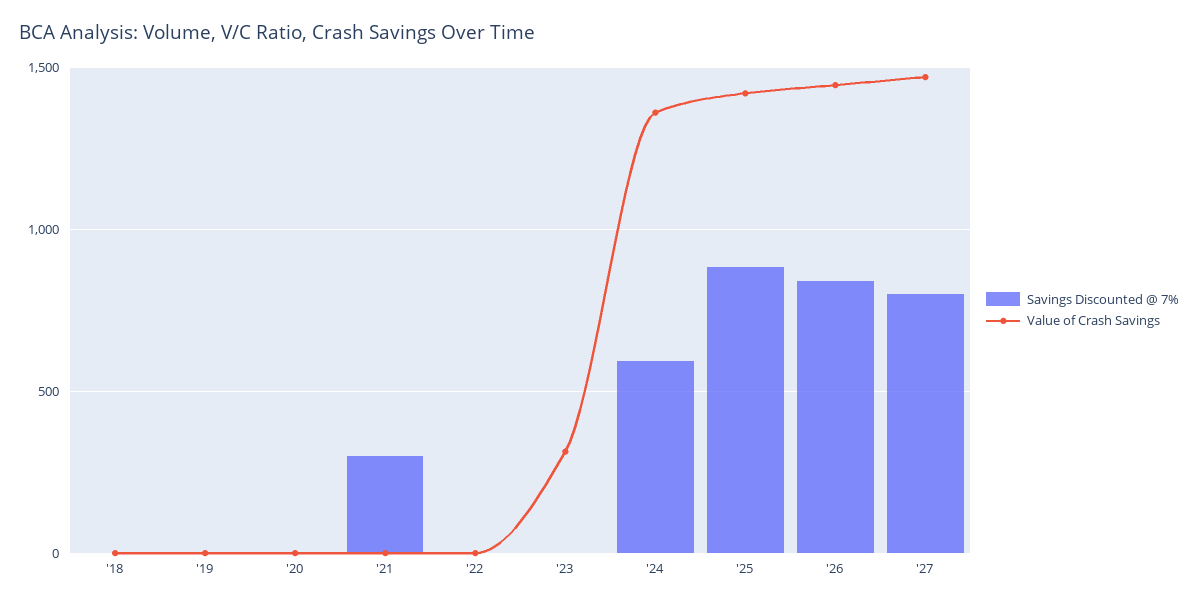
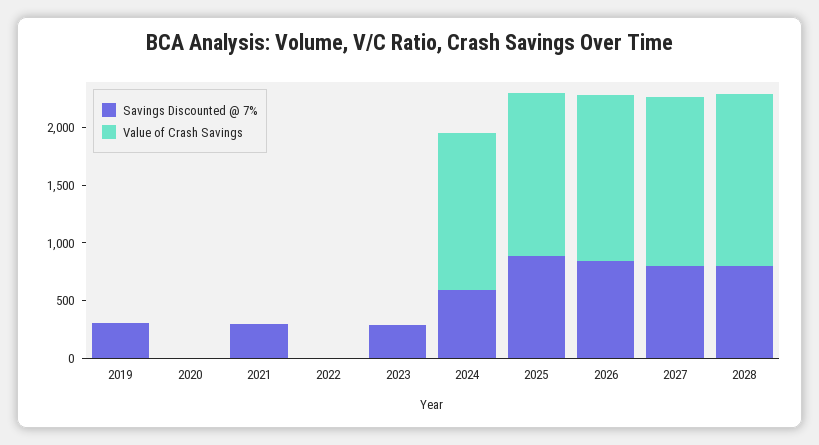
Savings Discounted @ 7%, '18: 0 -> none
Value of Crash Savings, '18: 0 -> none
Savings Discounted @ 7%, '19: 0 -> 300
Savings Discounted @ 7%, '23: 0 -> 300
Value of Crash Savings, '23: 300 -> 0
Savings Discounted @ 7%, 2028: none -> 800
Value of Crash Savings, 2028: none -> 1500

